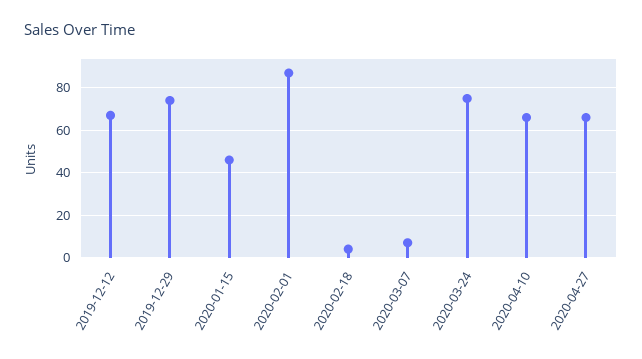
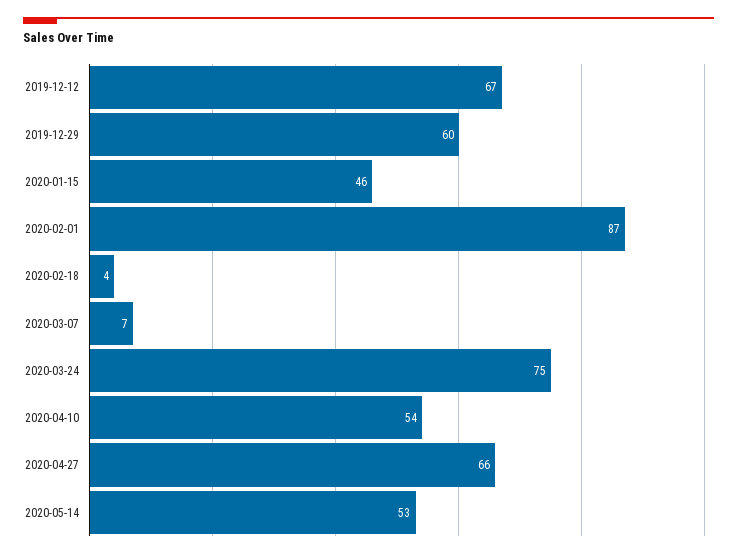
2019-12-29: 75 -> 60
2020-04-10: 65 -> 54
2020-05-14: none -> 53

